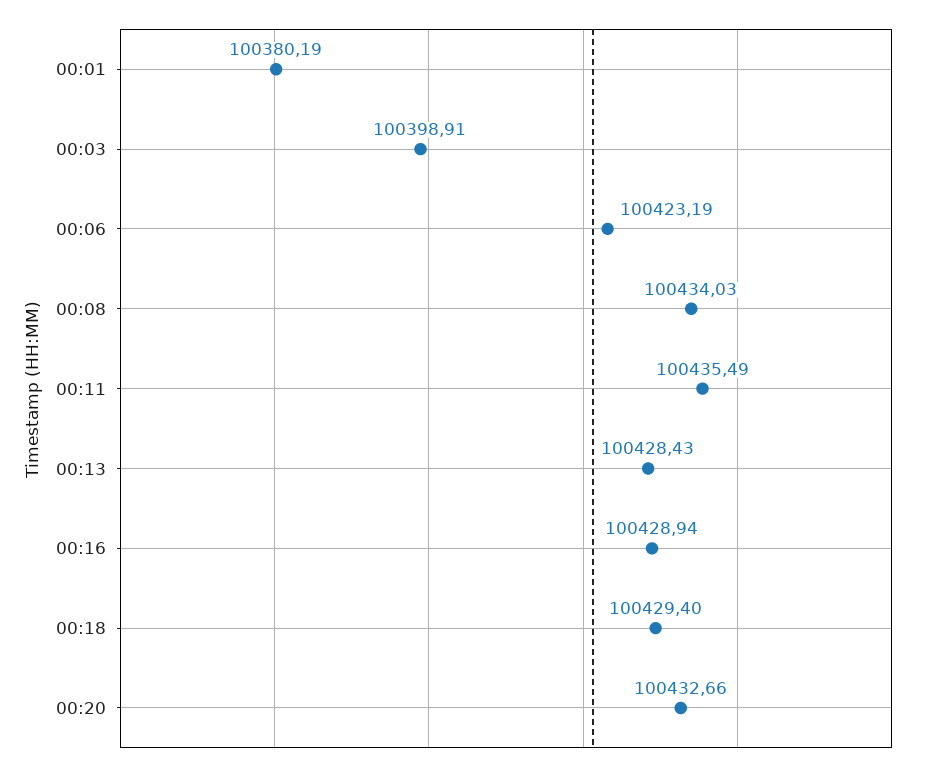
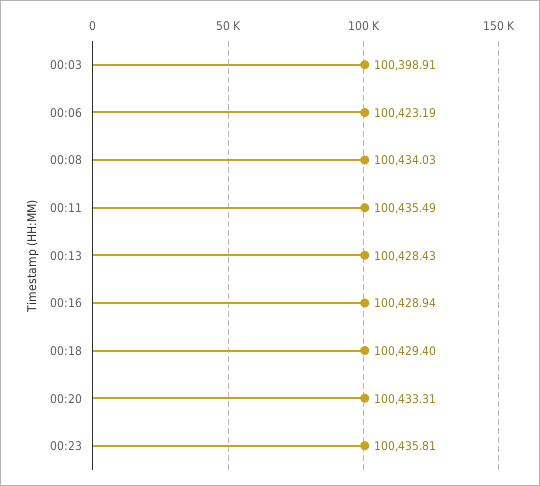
00:01: 100380.19 -> none
00:20: 100432.66 -> 100433.31
00:23: none -> 100435.81

